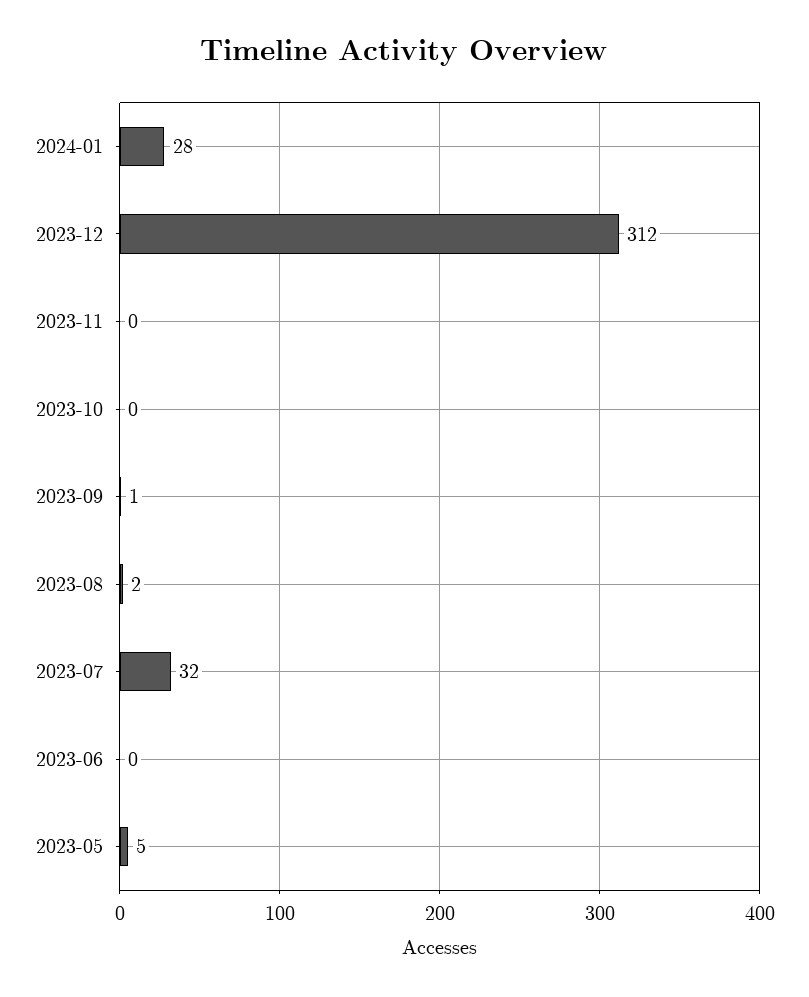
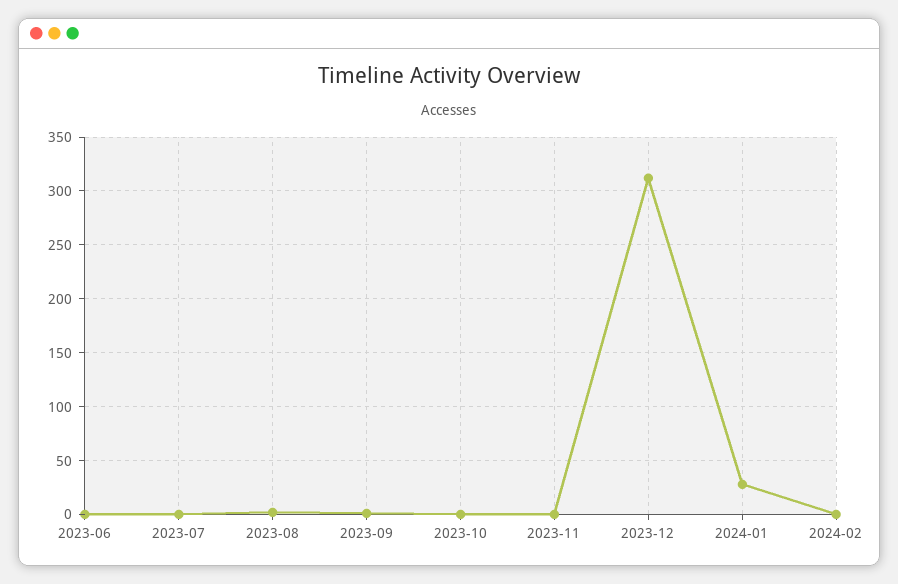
2023-07: 32 -> 0
2023-05: 5 -> none
2024-02: none -> 0

